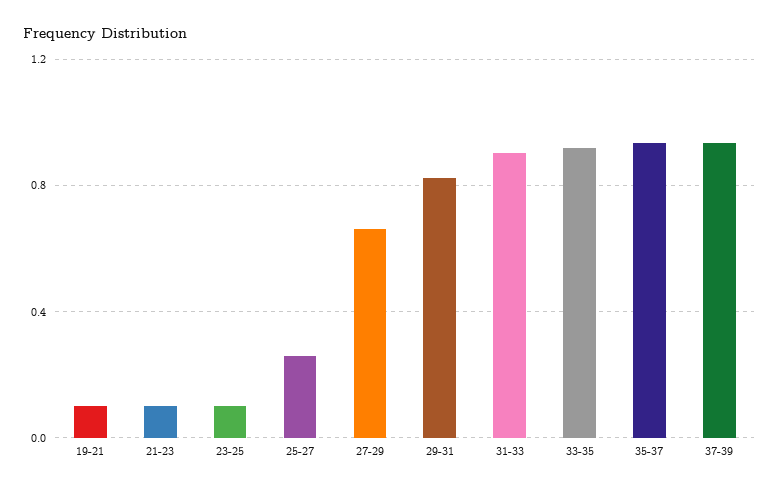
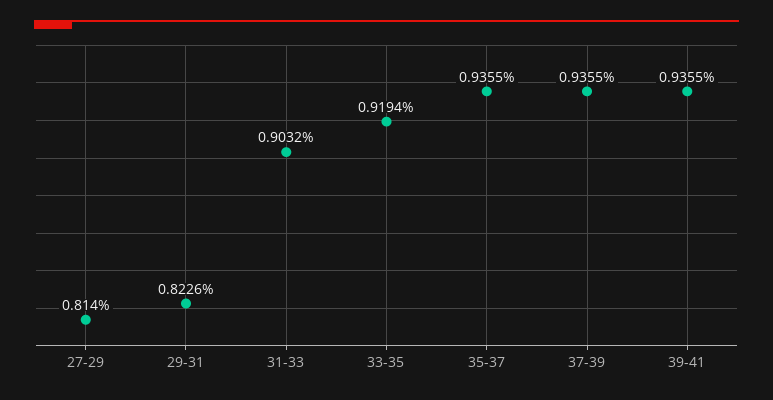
19-21: 0.1 -> none
21-23: 0.1 -> none
23-25: 0.1 -> none
25-27: 0.25 -> none
27-29: 0.65 -> 0.814
39-41: none -> 0.9355

